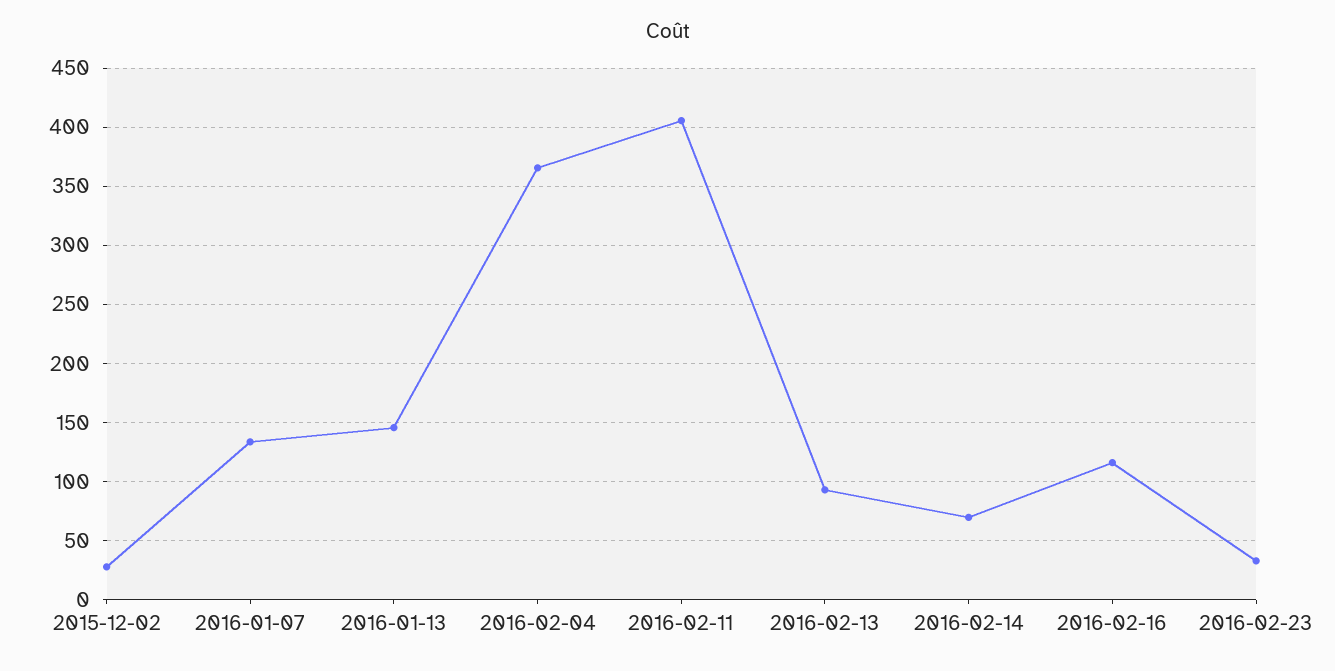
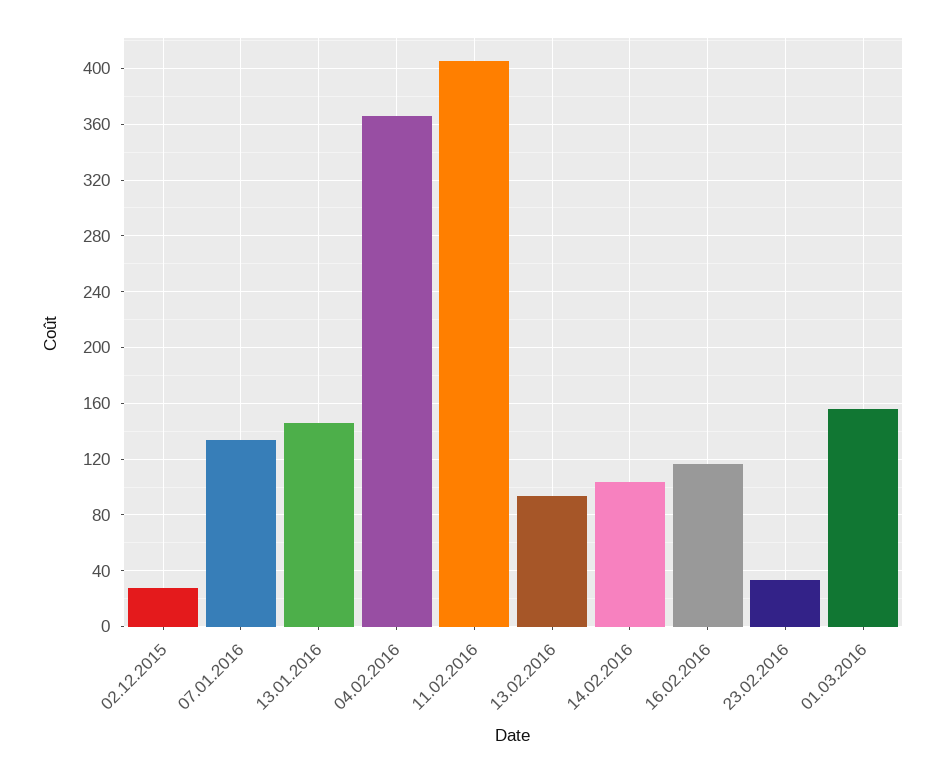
2016-02-14: 70 -> 105
01.03.2016: none -> 155

